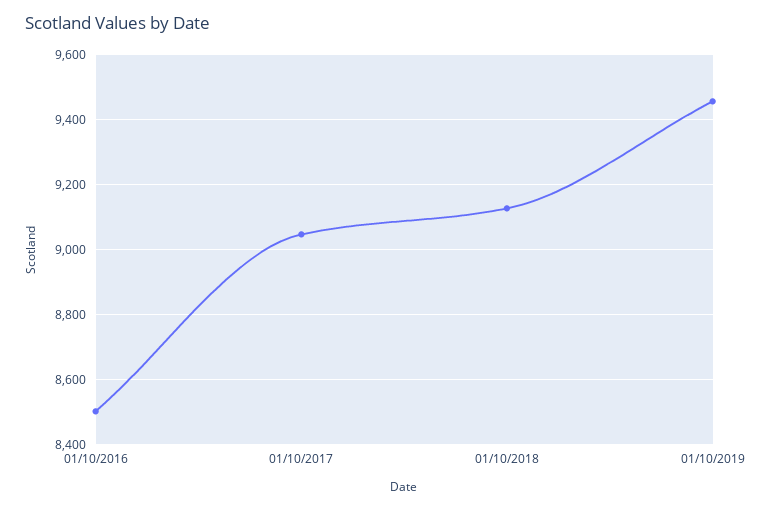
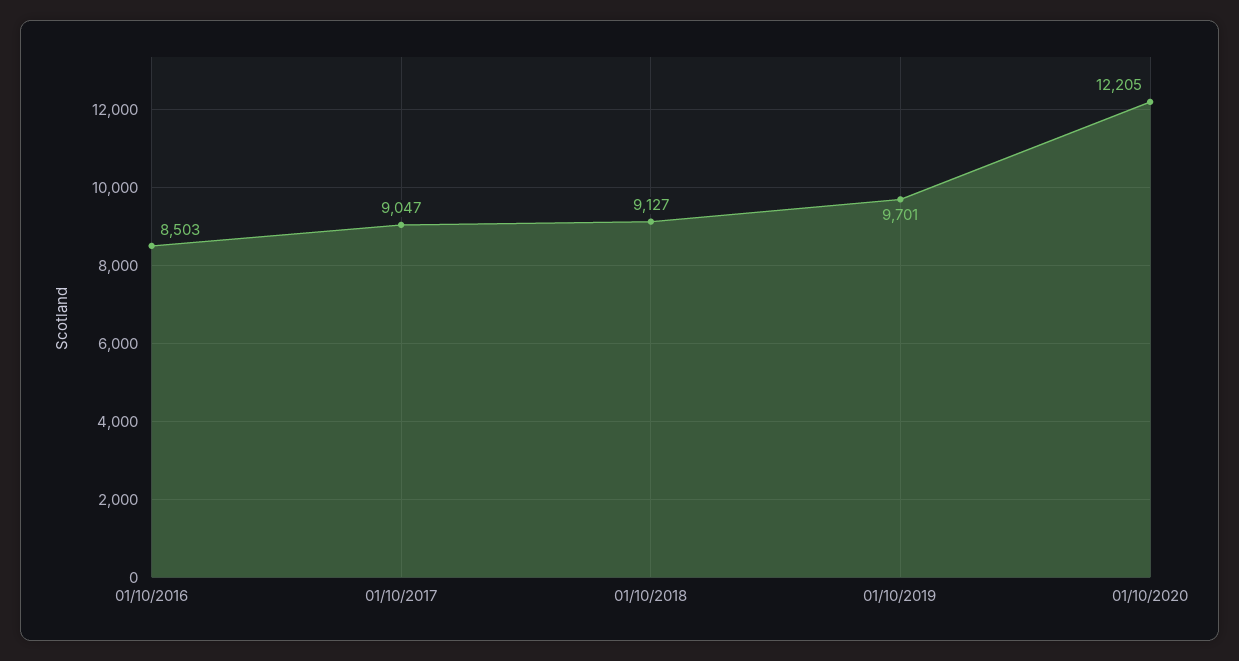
01/10/2019: 9460 -> 9701
01/10/2020: none -> 12205

